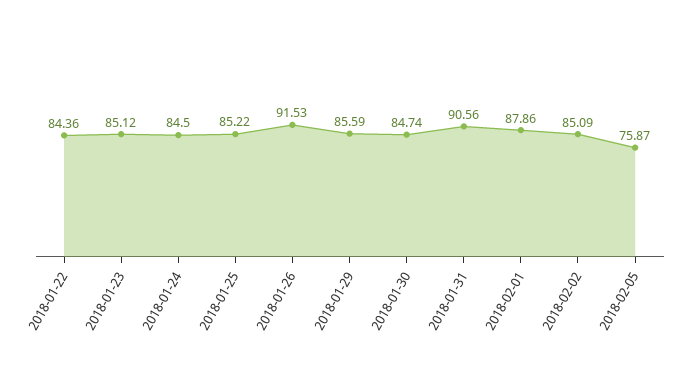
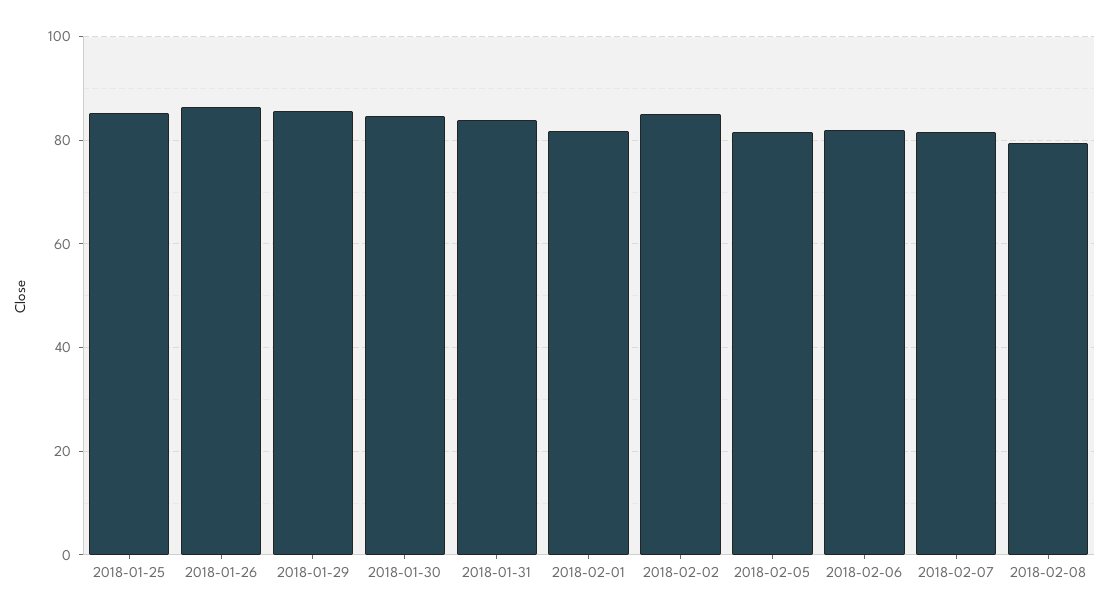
2018-01-22: 84.36 -> none
2018-01-23: 85.12 -> none
2018-01-24: 84.5 -> none
2018-01-26: 91.53 -> 86
2018-01-31: 90.56 -> 84
2018-02-01: 87.86 -> 82
2018-02-05: 75.87 -> 82
2018-02-06: none -> 82
2018-02-07: none -> 82
2018-02-08: none -> 80

